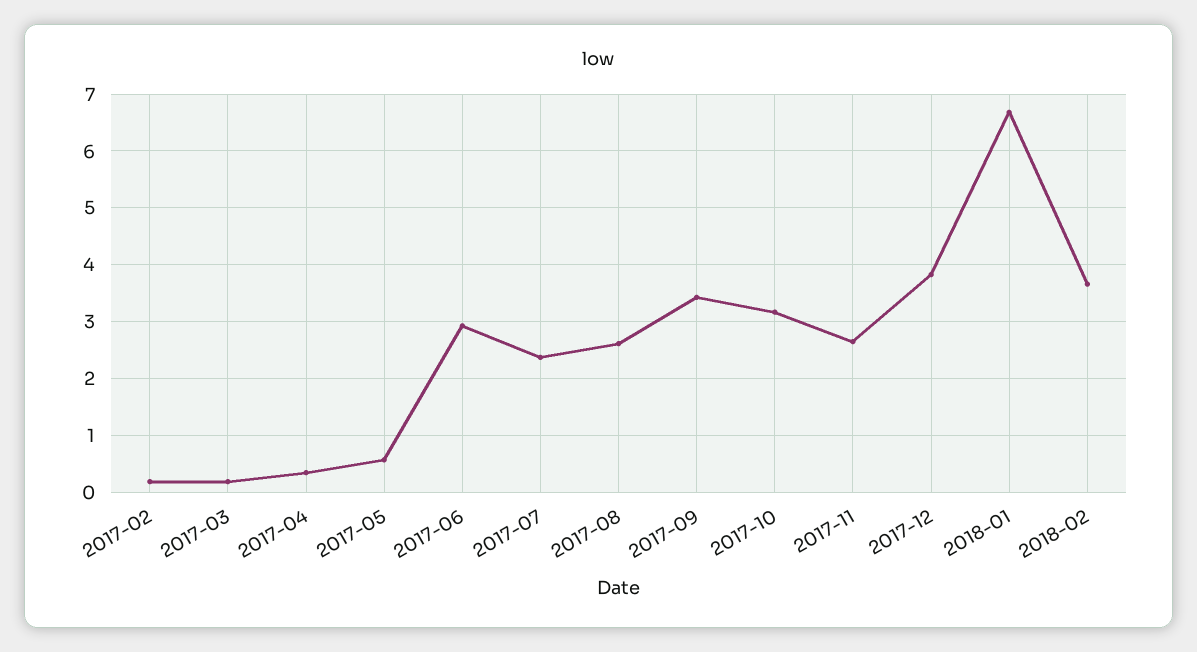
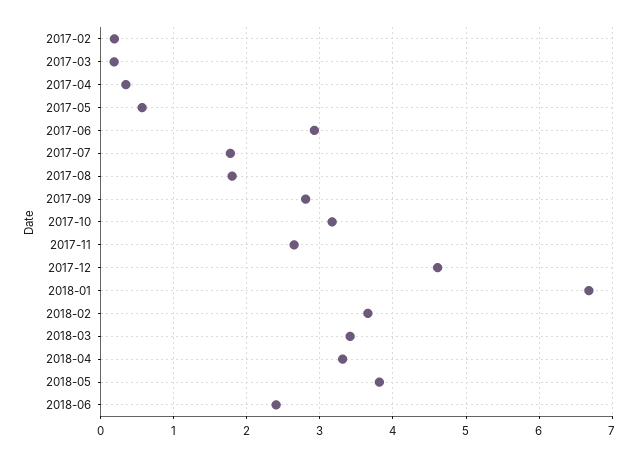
2017-07: 2.4 -> 1.8
2017-08: 2.6 -> 1.8
2017-09: 3.4 -> 2.8
2017-12: 3.8 -> 4.6
2018-03: none -> 3.4
2018-04: none -> 3.3
2018-05: none -> 3.8
2018-06: none -> 2.4

